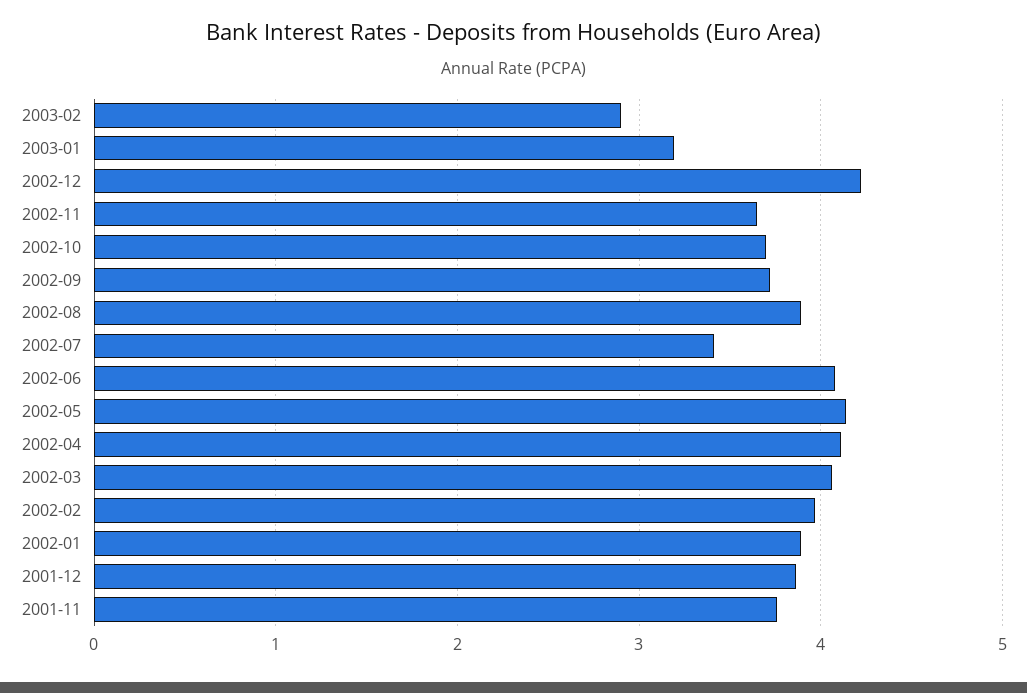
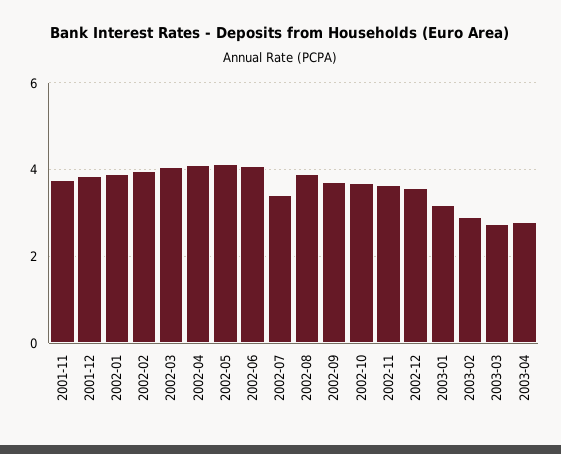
2002-12: 4.2 -> 3.6
2003-03: none -> 2.8
2003-04: none -> 2.8

